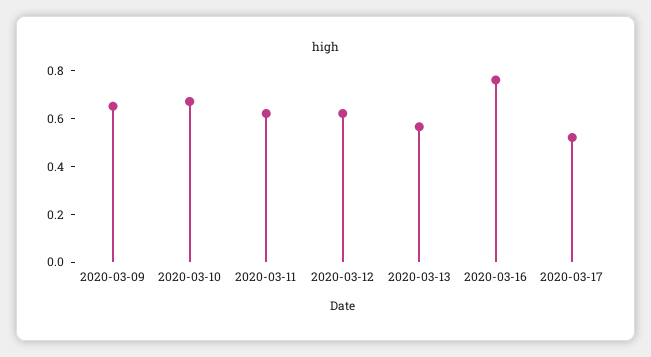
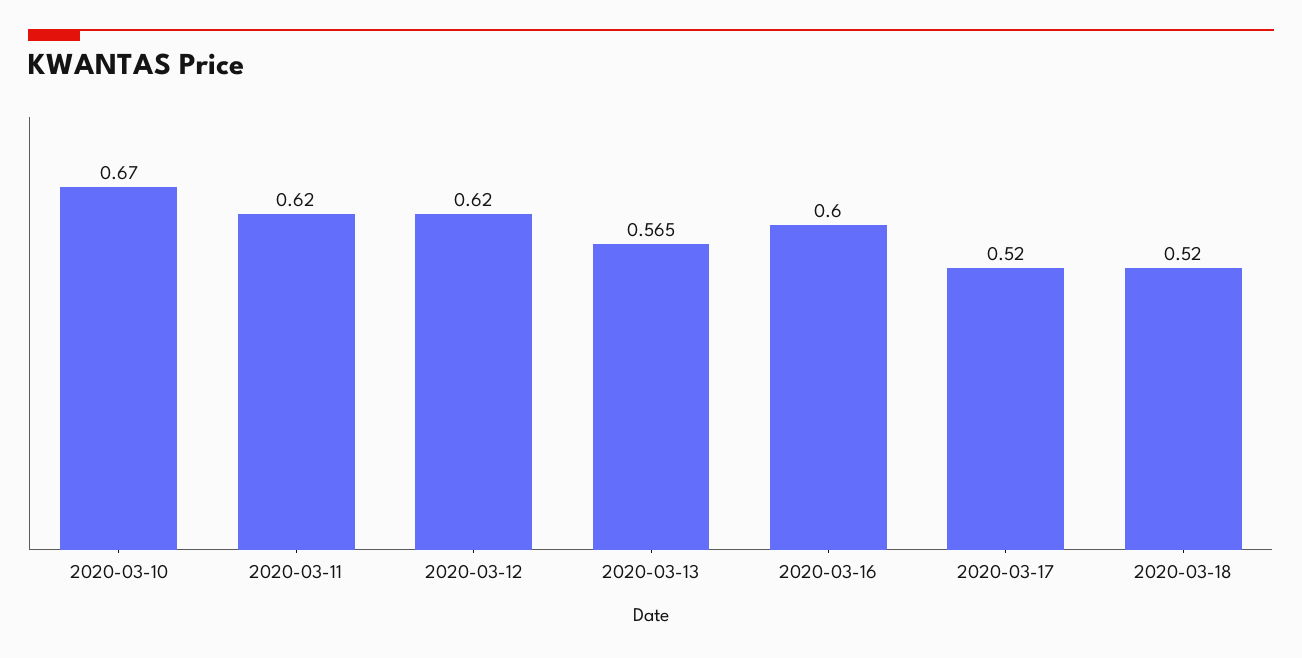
2020-03-09: 0.65 -> none
2020-03-16: 0.75 -> 0.6
2020-03-18: none -> 0.52

